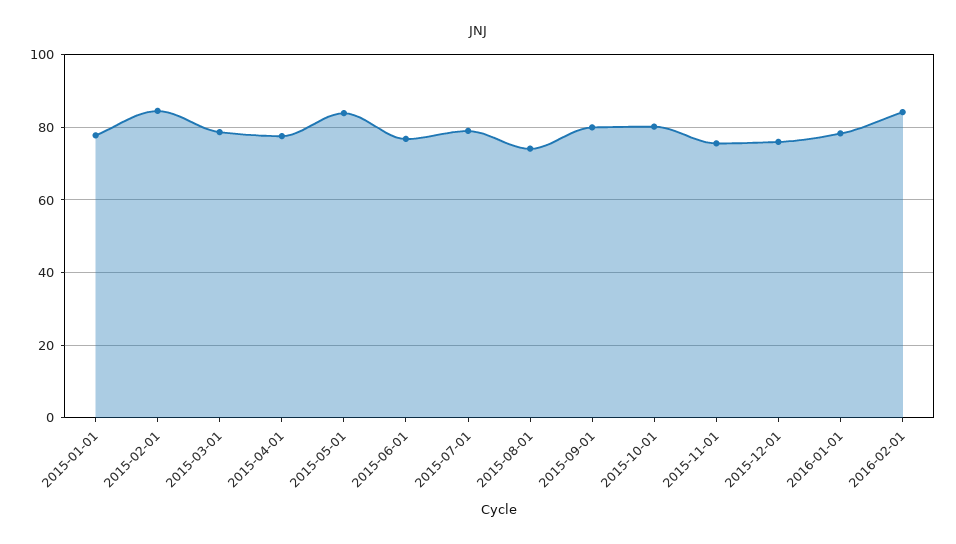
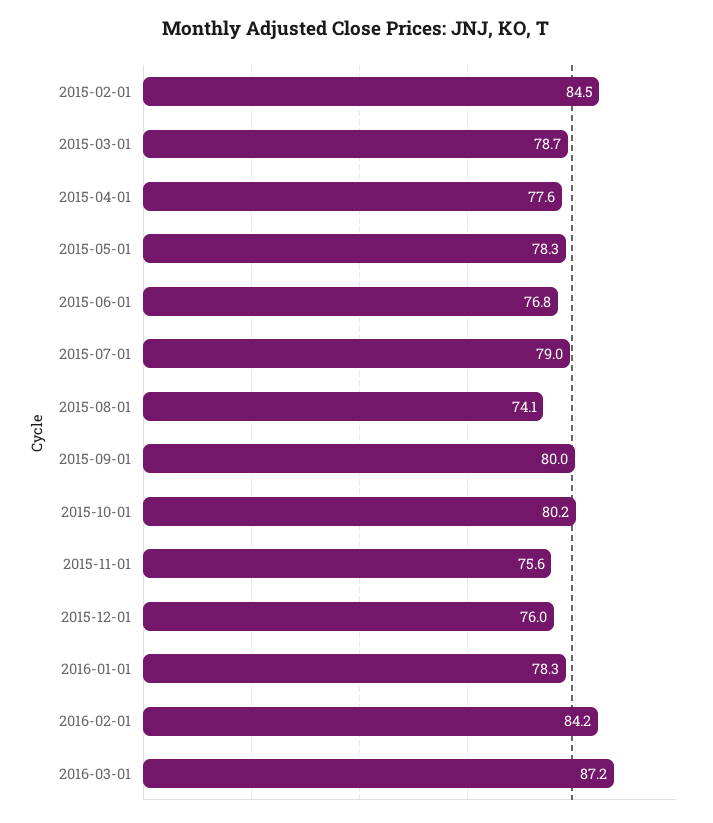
2015-01-01: 78 -> none
2015-05-01: 84 -> 78.3
2016-03-01: none -> 87.2

